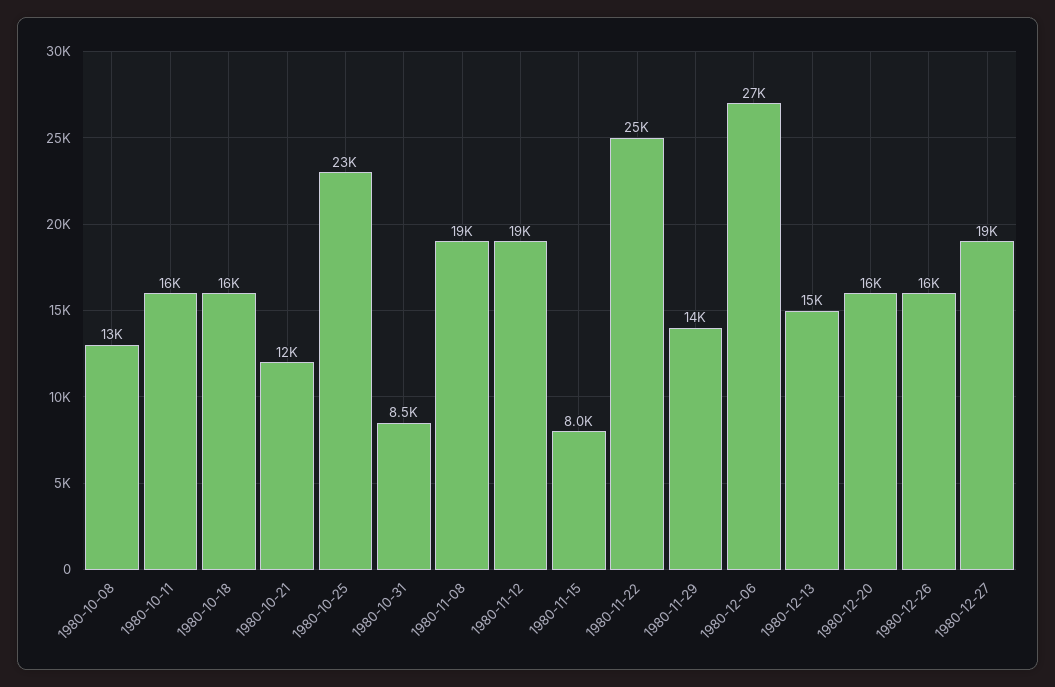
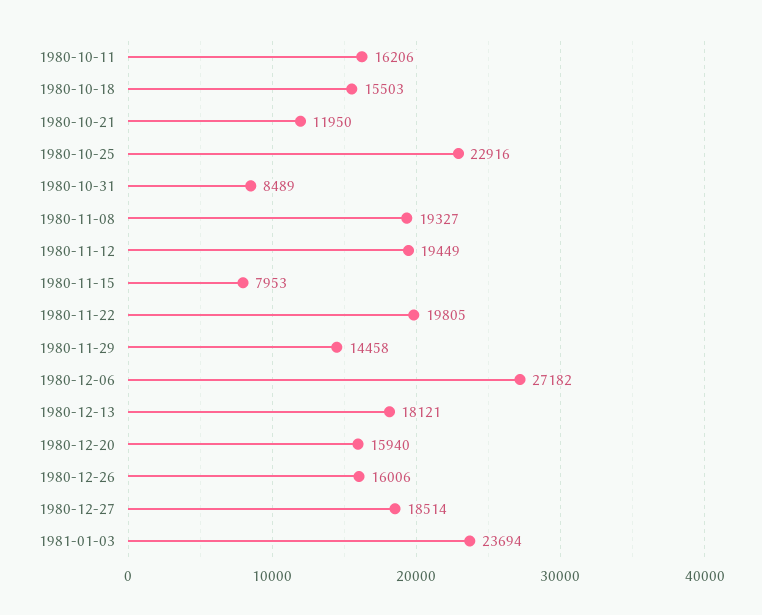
1980-10-08: 13000 -> none
1980-11-22: 25000 -> 19805
1980-12-13: 15000 -> 18121
1981-01-03: none -> 23694

